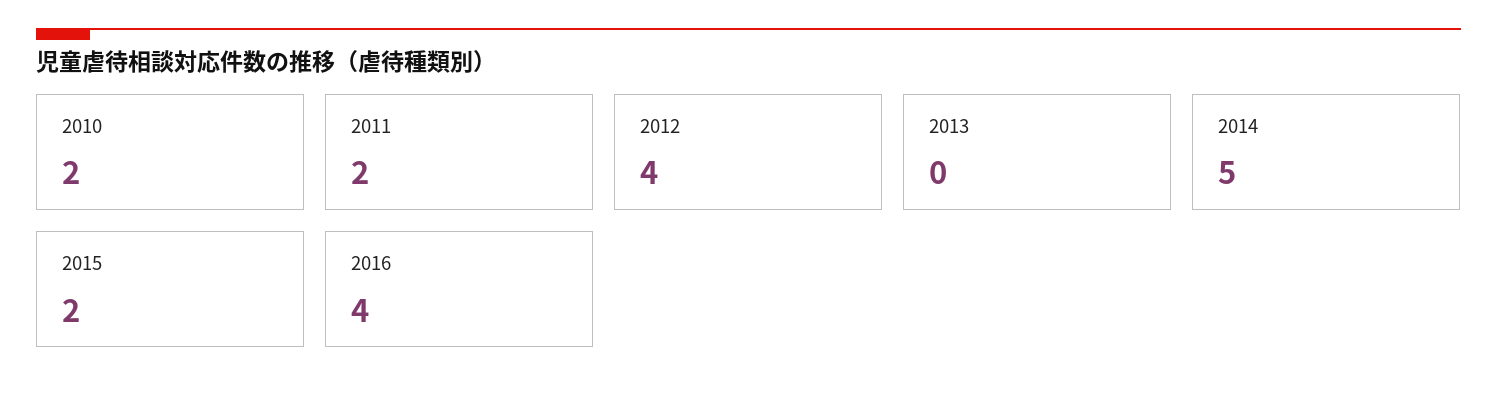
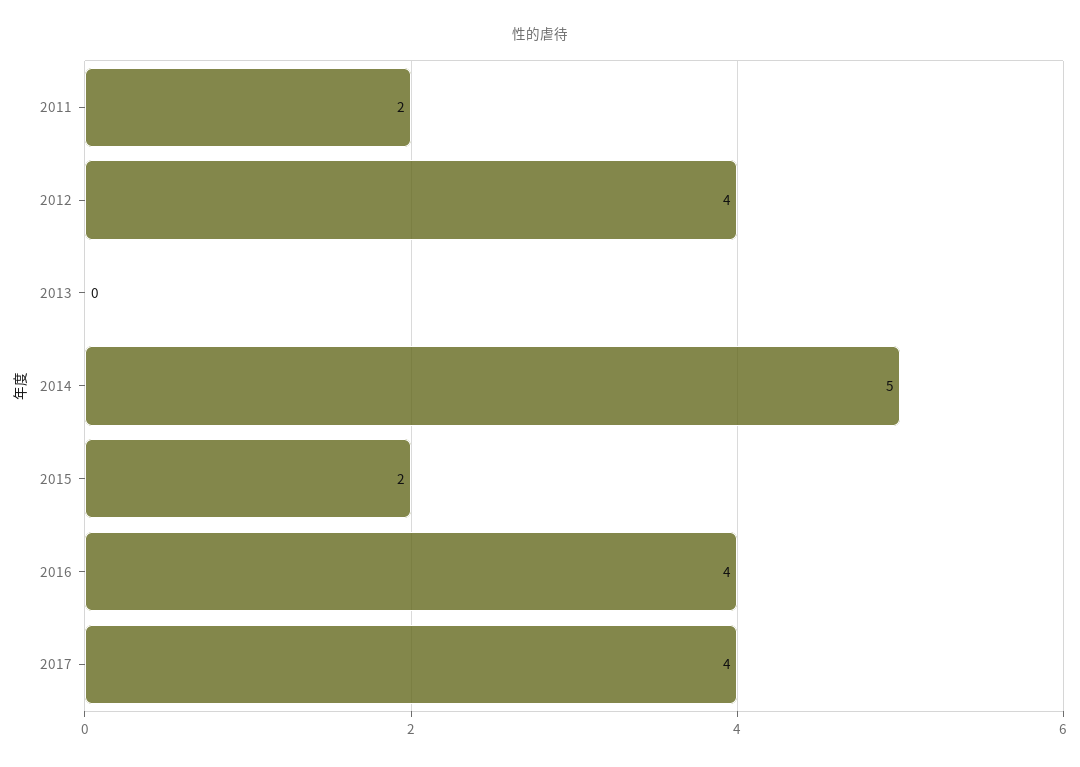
2010: 2 -> none
2017: none -> 4

